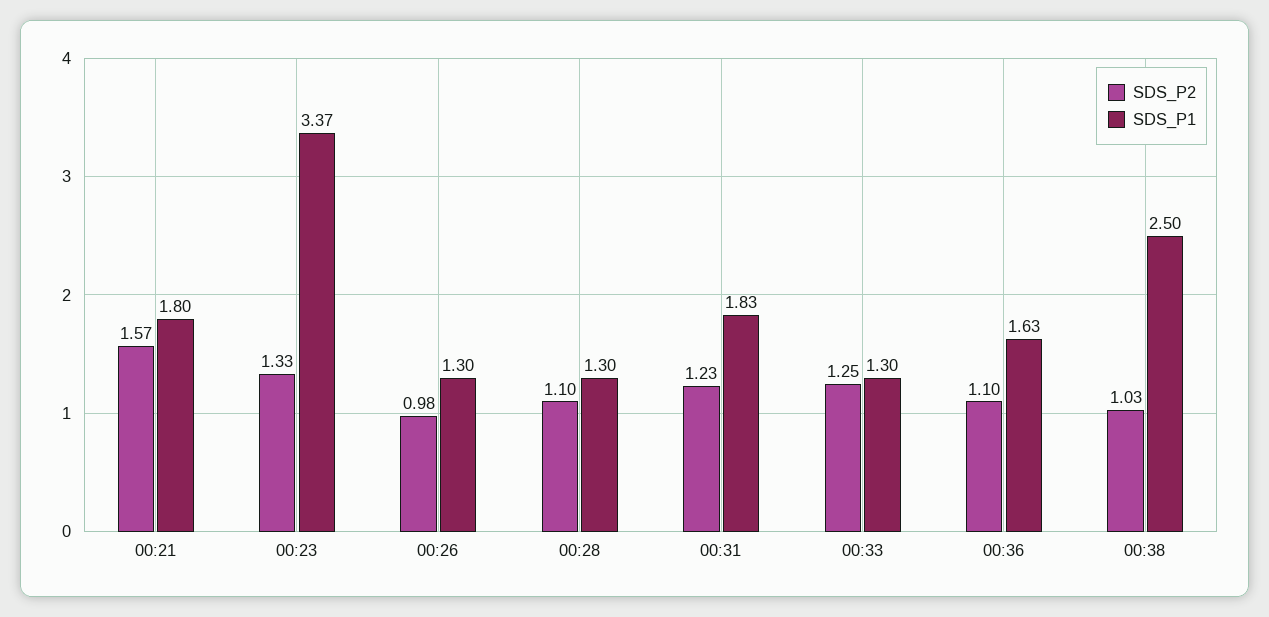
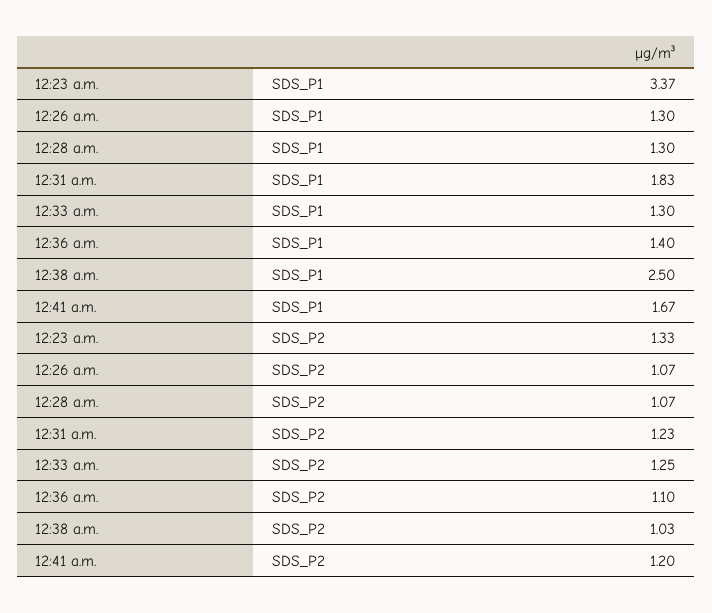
SDS_P2, 00:21: 1.57 -> none
SDS_P1, 00:21: 1.8 -> none
SDS_P2, 00:26: 0.98 -> 1.07
SDS_P2, 00:28: 1.1 -> 1.07
SDS_P1, 00:36: 1.63 -> 1.4
SDS_P1, 12:41 a.m.: none -> 1.67
SDS_P2, 12:41 a.m.: none -> 1.2

